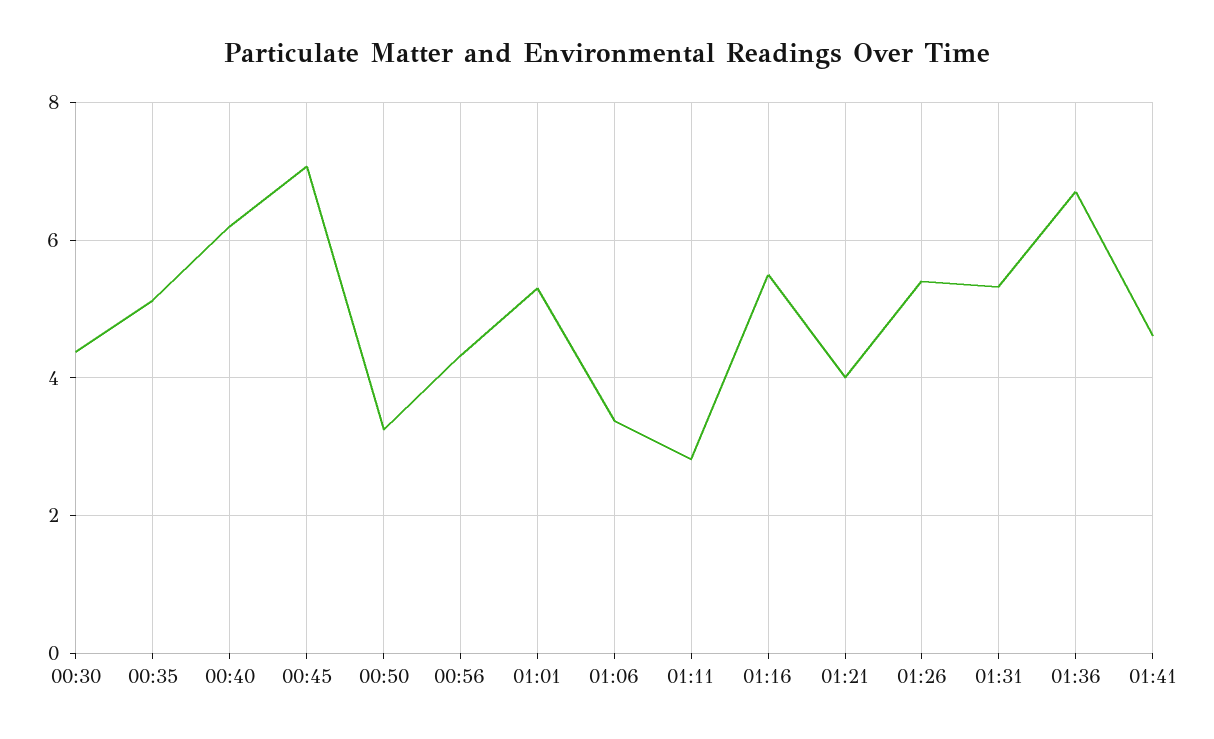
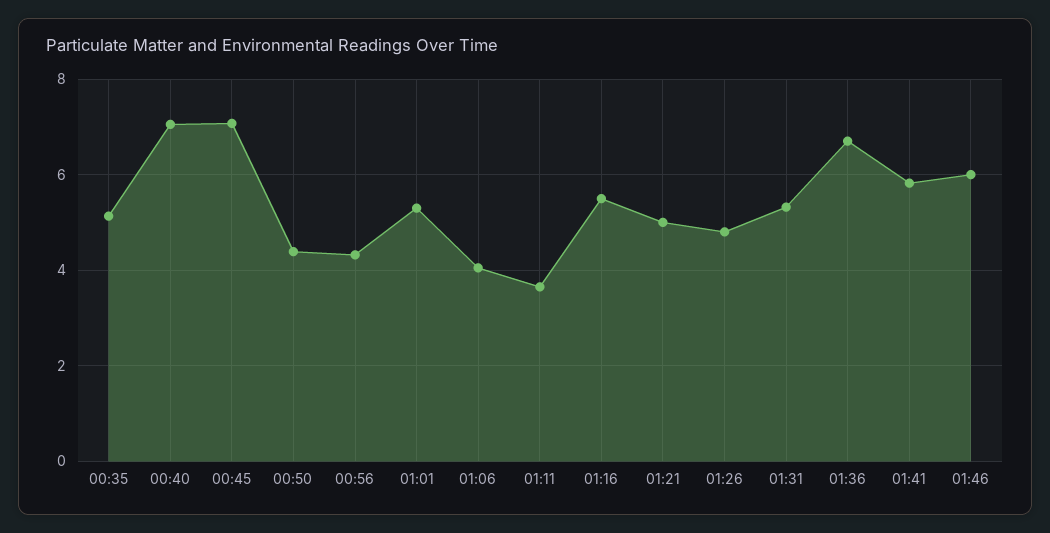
00:30: 4.4 -> none
00:40: 6.2 -> 7
00:50: 3.2 -> 4.4
01:06: 3.4 -> 4
01:11: 2.8 -> 3.6
01:21: 4 -> 5
01:26: 5.4 -> 4.8
01:41: 4.6 -> 5.8
01:46: none -> 6

